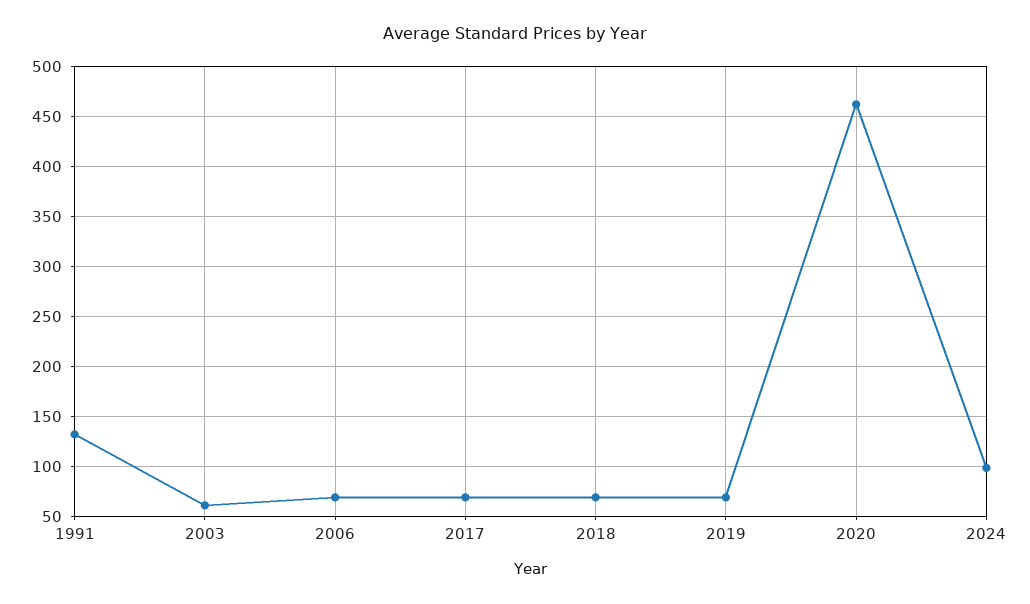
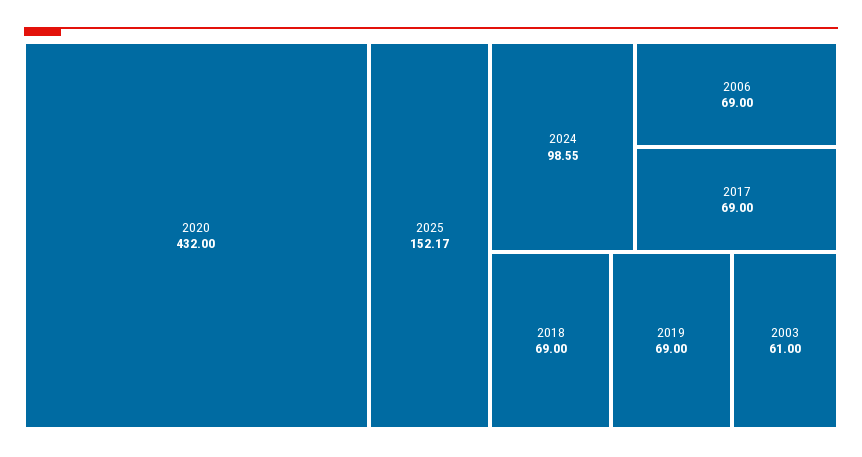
1991: 130 -> none
2020: 460 -> 432
2025: none -> 152.17

